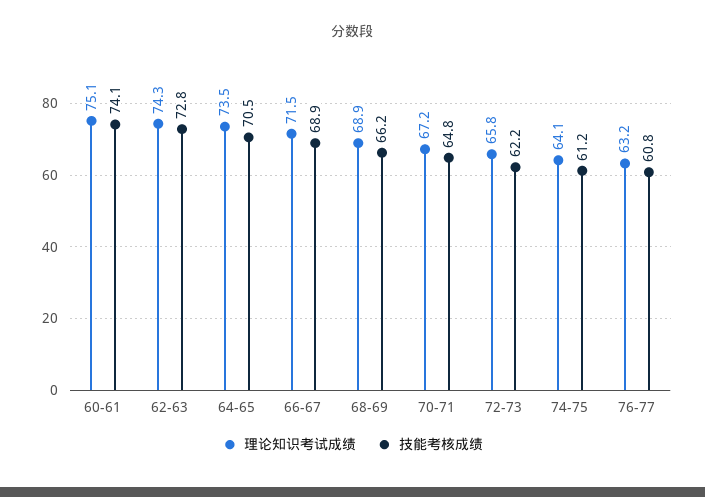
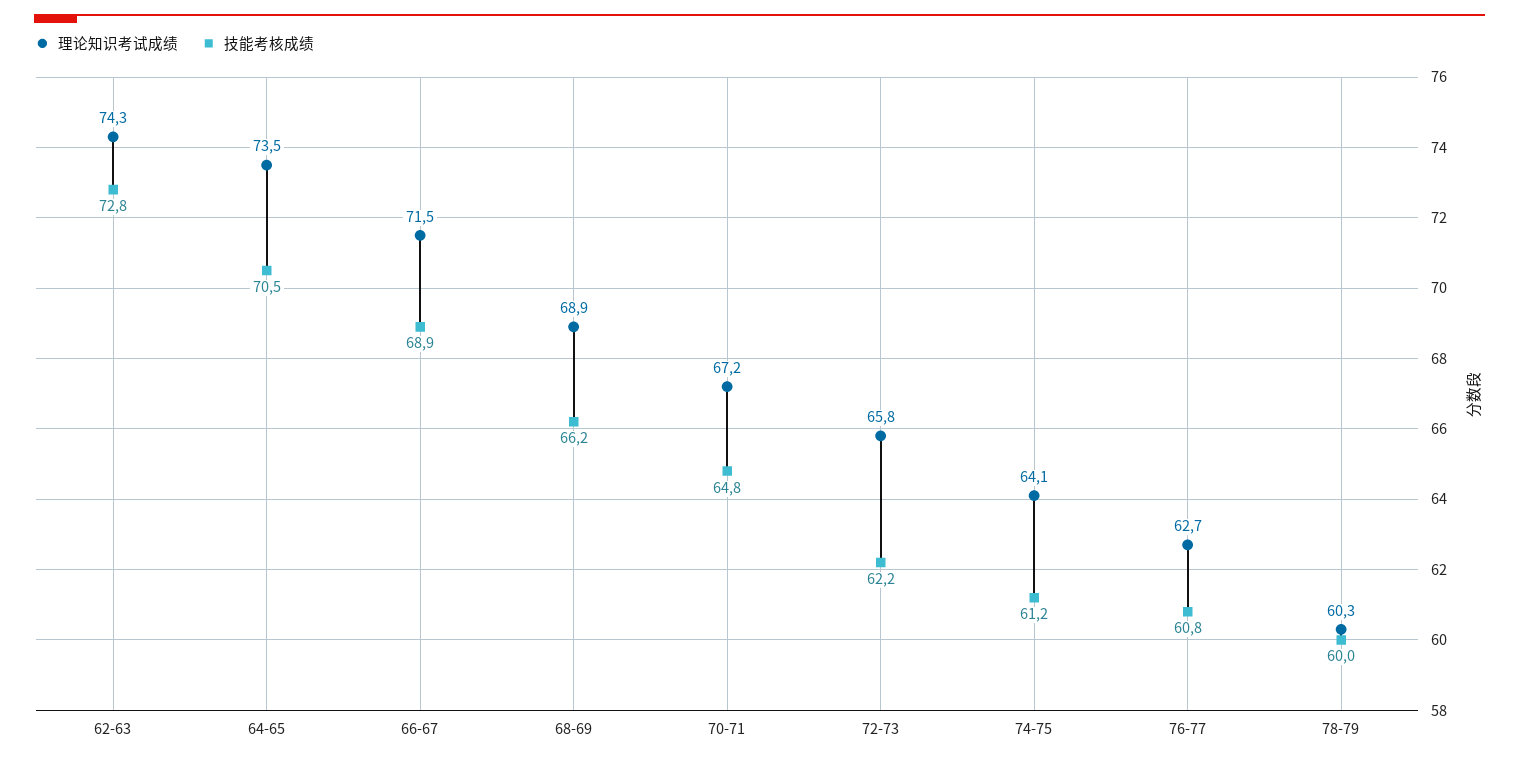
理论知识考试成绩, 60-61: 75.1 -> none
技能考核成绩, 60-61: 74.1 -> none
理论知识考试成绩, 76-77: 63.2 -> 62.7
理论知识考试成绩, 78-79: none -> 60.3
技能考核成绩, 78-79: none -> 60

